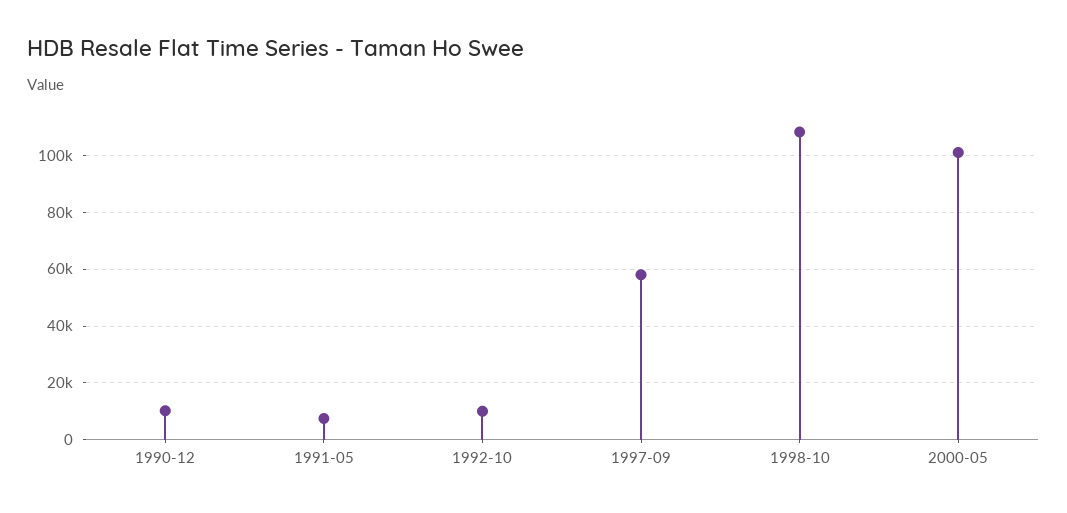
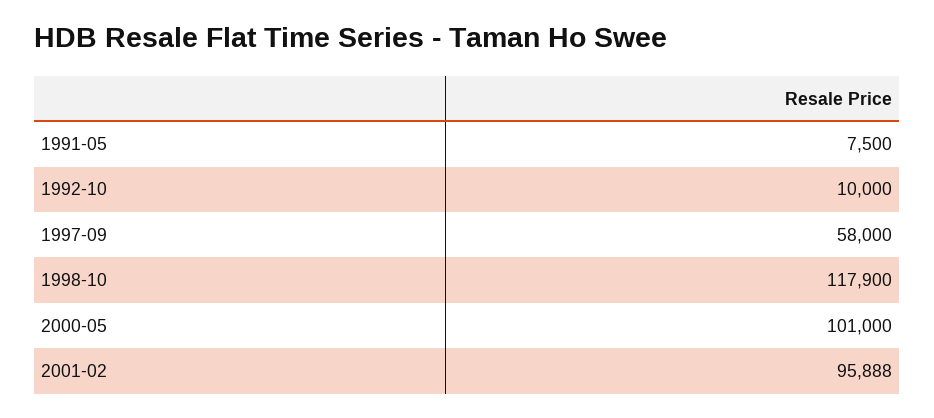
1990-12: 10000 -> none
1998-10: 107500 -> 117900
2001-02: none -> 95888

